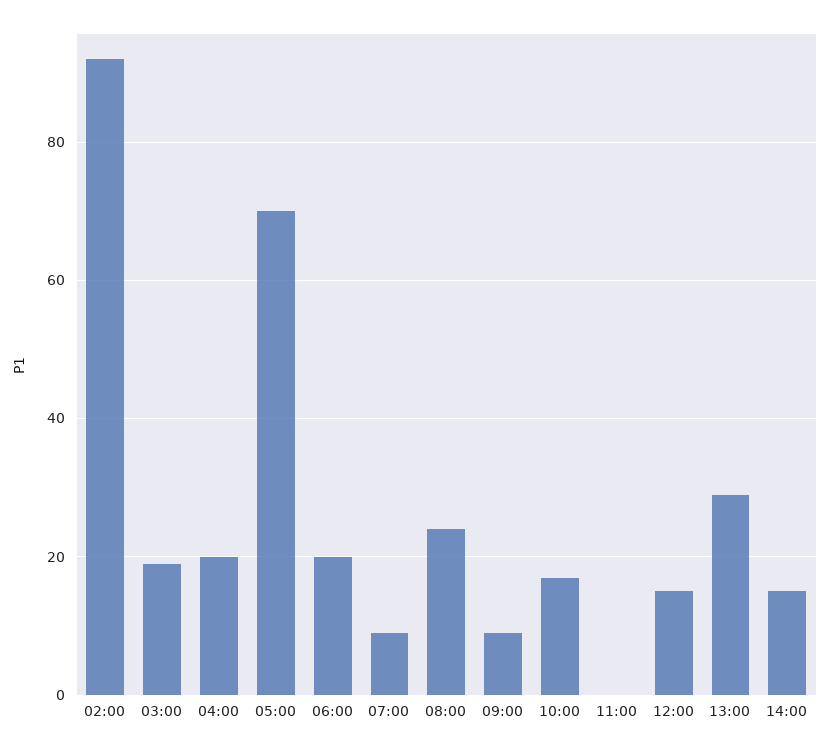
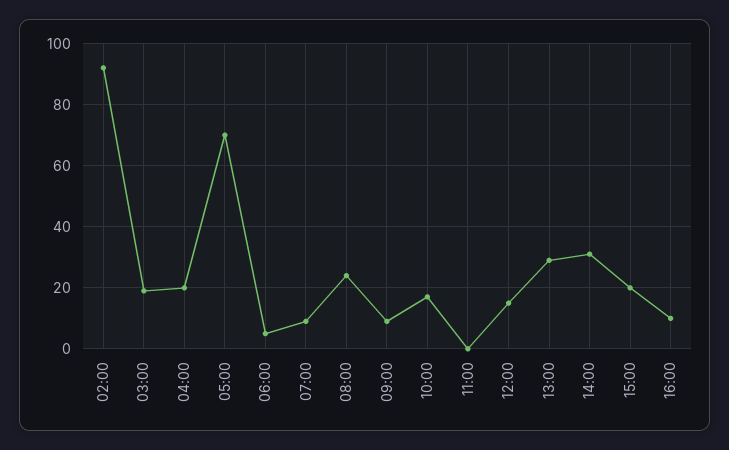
06:00: 20 -> 5
14:00: 15 -> 30
15:00: none -> 20
16:00: none -> 10

